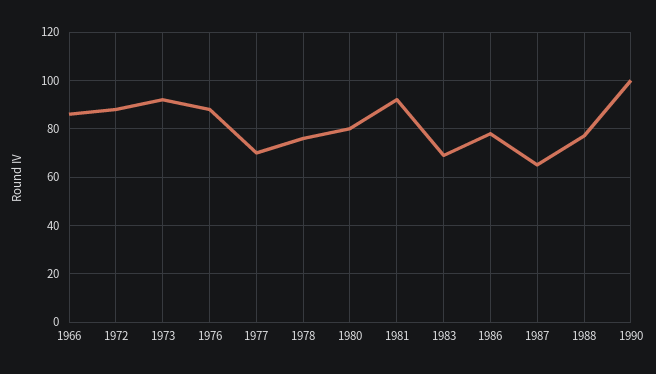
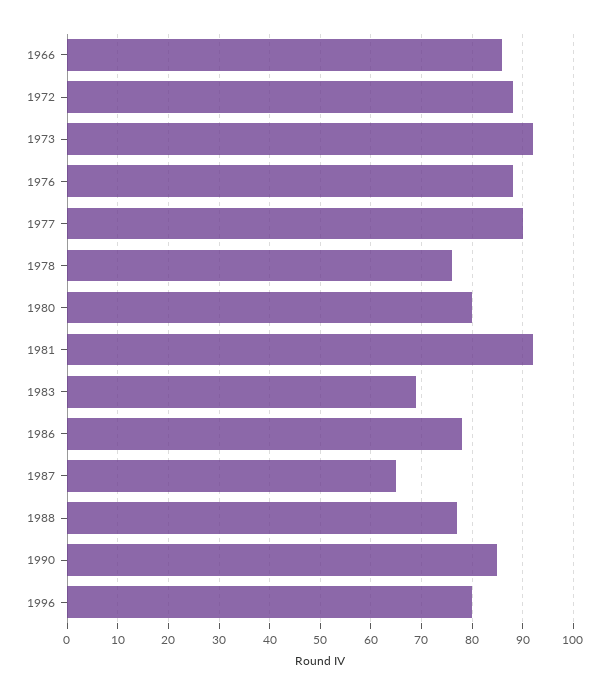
1977: 70 -> 90
1990: 100 -> 85
1996: none -> 80

